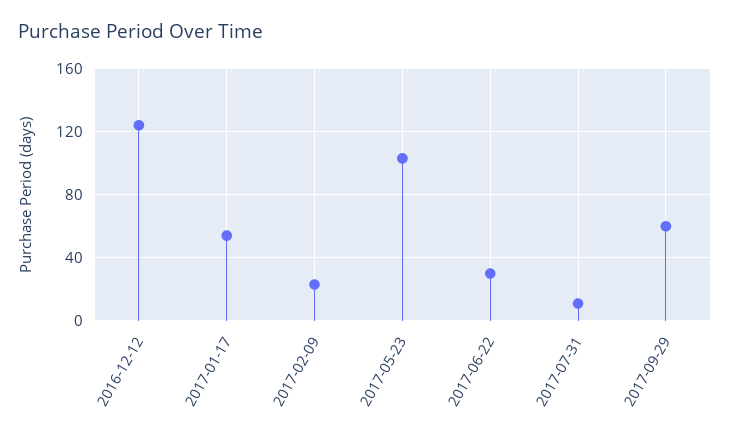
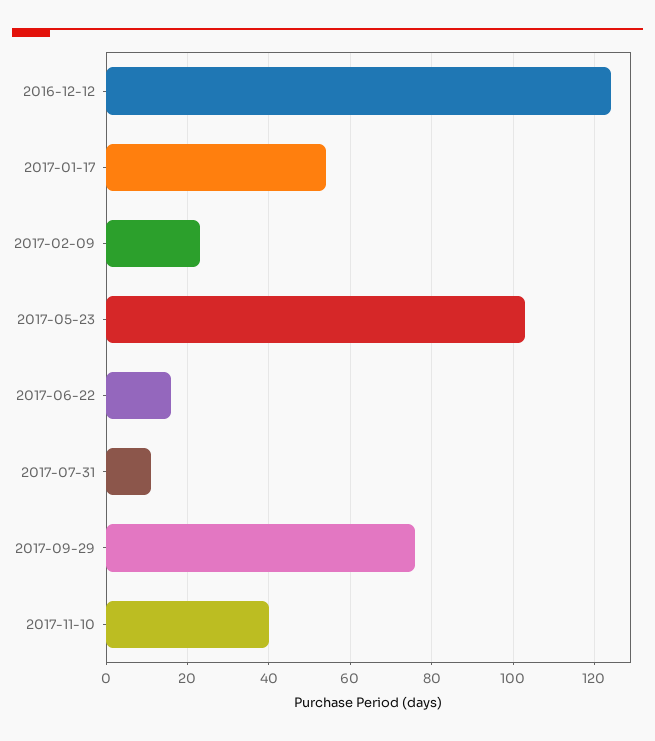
2017-06-22: 30 -> 15
2017-09-29: 60 -> 75
2017-11-10: none -> 40

